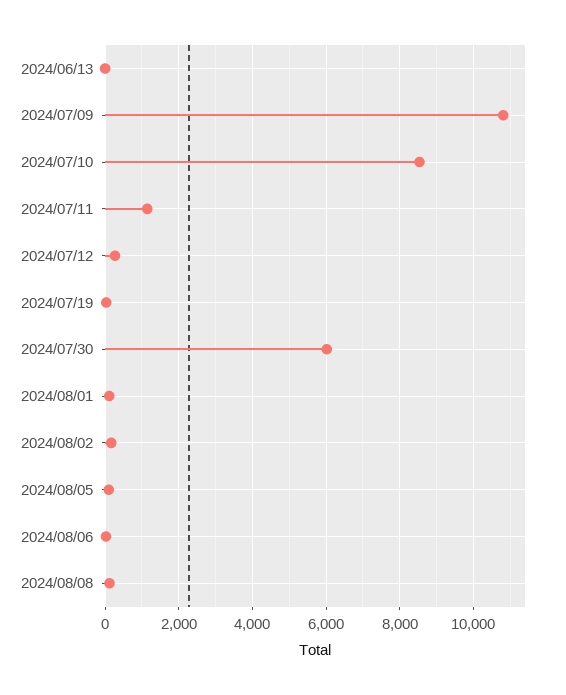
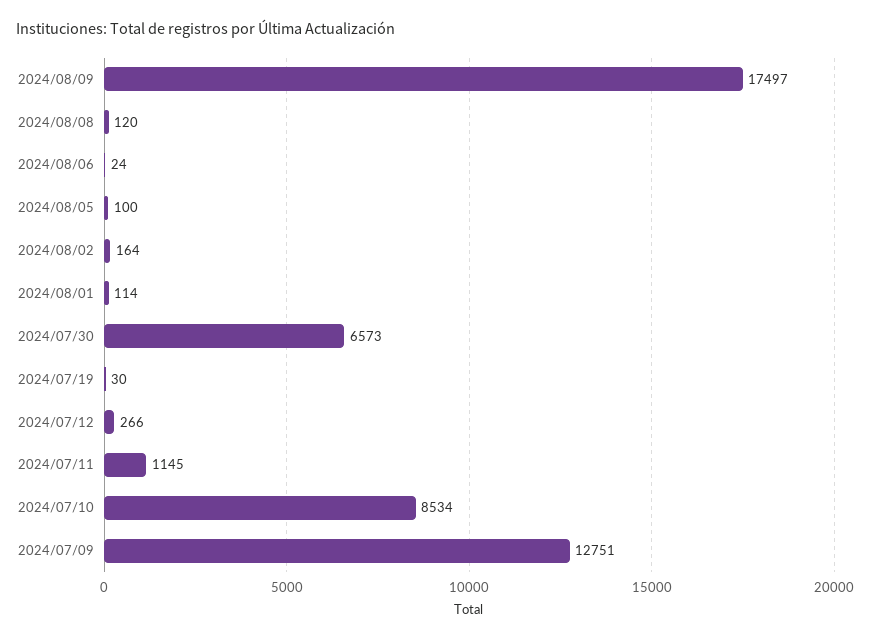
2024/06/13: 0 -> none
2024/07/09: 10800 -> 12751
2024/07/30: 6000 -> 6573
2024/08/09: none -> 17497

